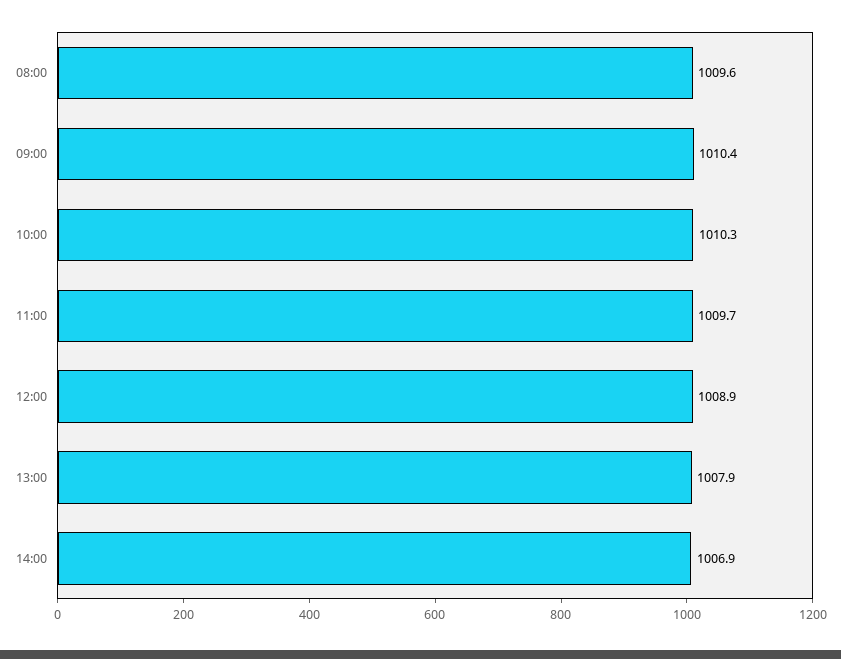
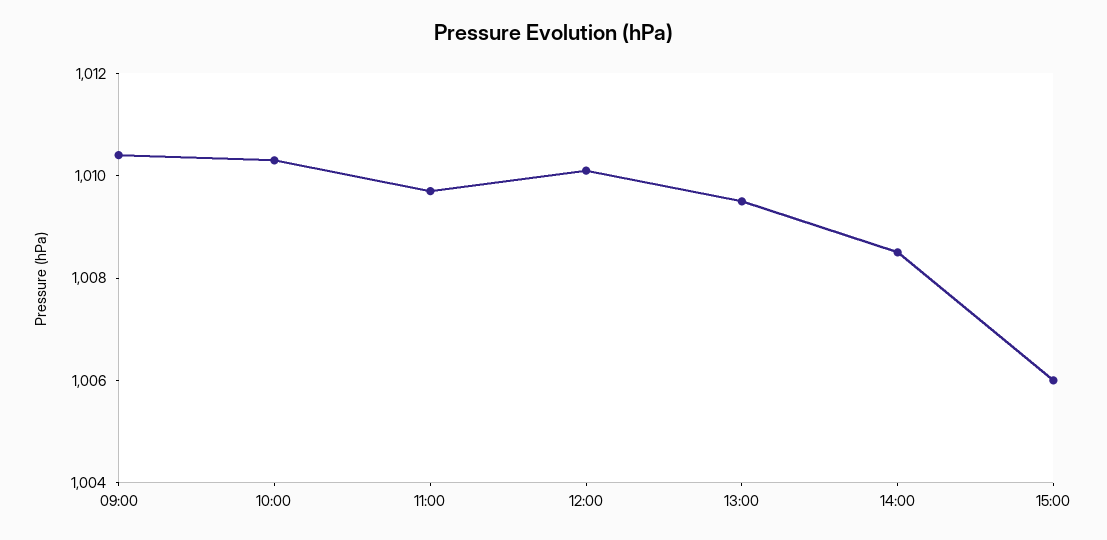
08:00: 1009.6 -> none
12:00: 1008.9 -> 1010
13:00: 1007.9 -> 1009.5
14:00: 1006.9 -> 1008.5
15:00: none -> 1006

